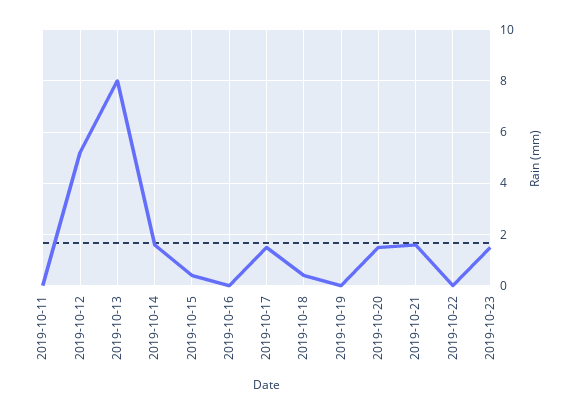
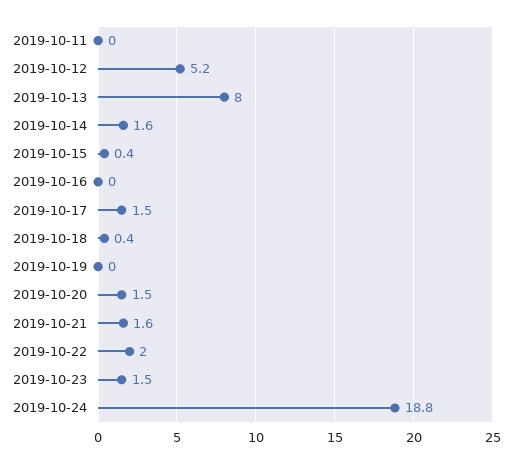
2019-10-22: 0 -> 2
2019-10-24: none -> 18.8

